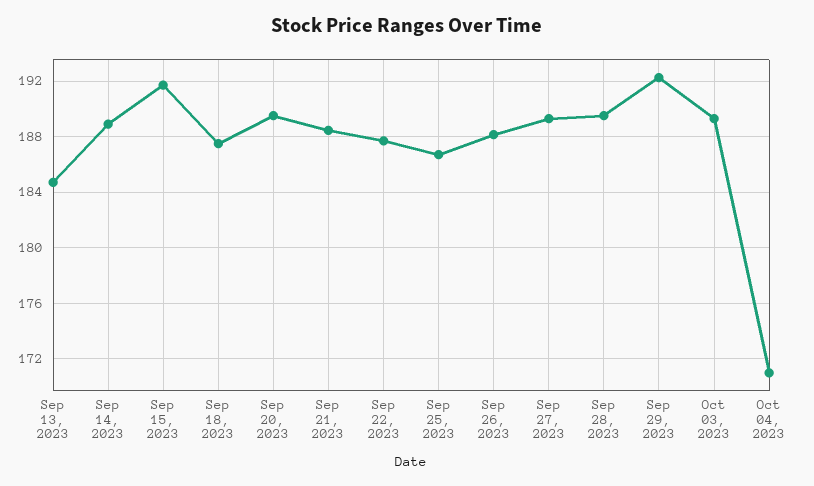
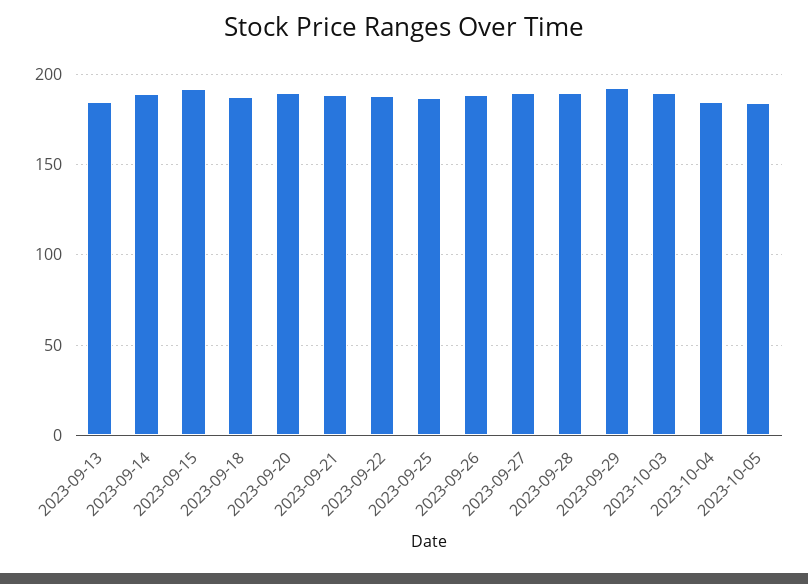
Oct 04, 2023: 171 -> 185
2023-10-05: none -> 185

